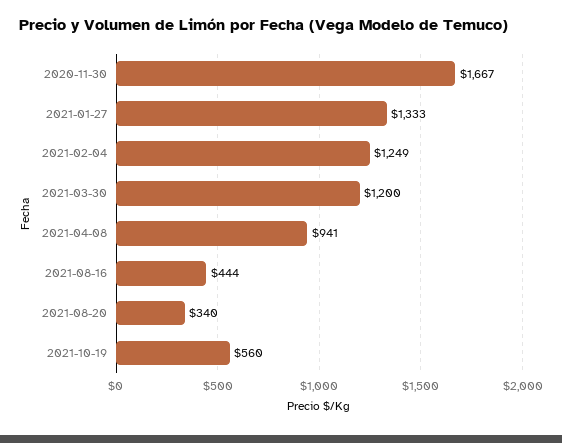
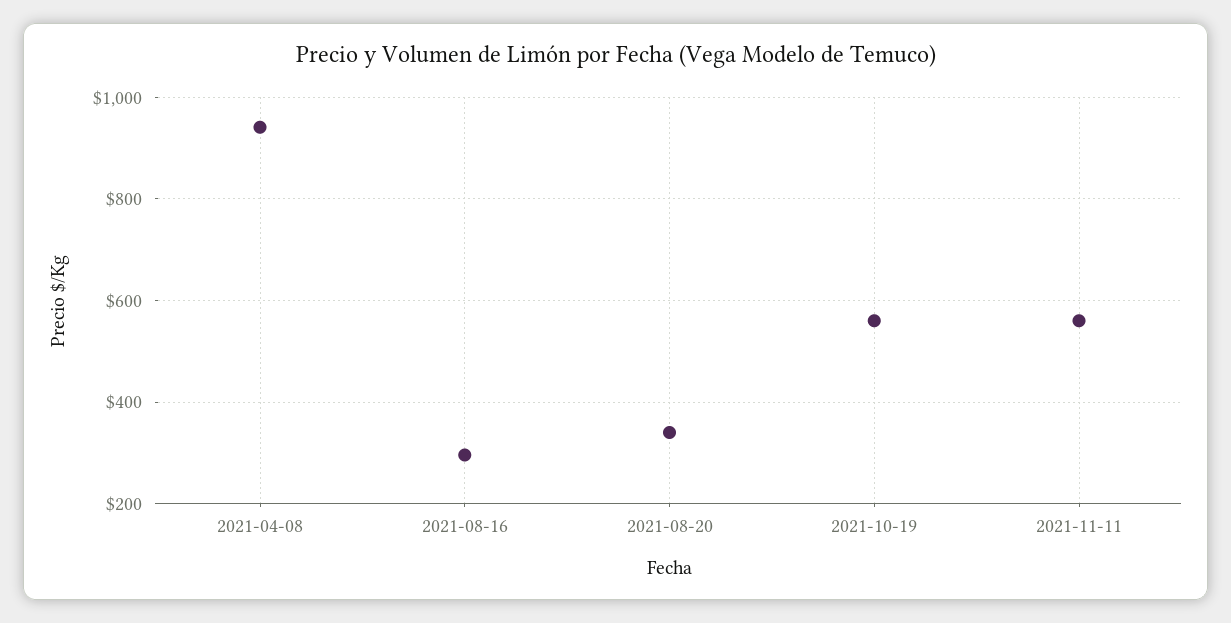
2020-11-30: 1667 -> none
2021-01-27: 1333 -> none
2021-02-04: 1249 -> none
2021-03-30: 1200 -> none
2021-08-16: 444 -> 300
2021-11-11: none -> 560

